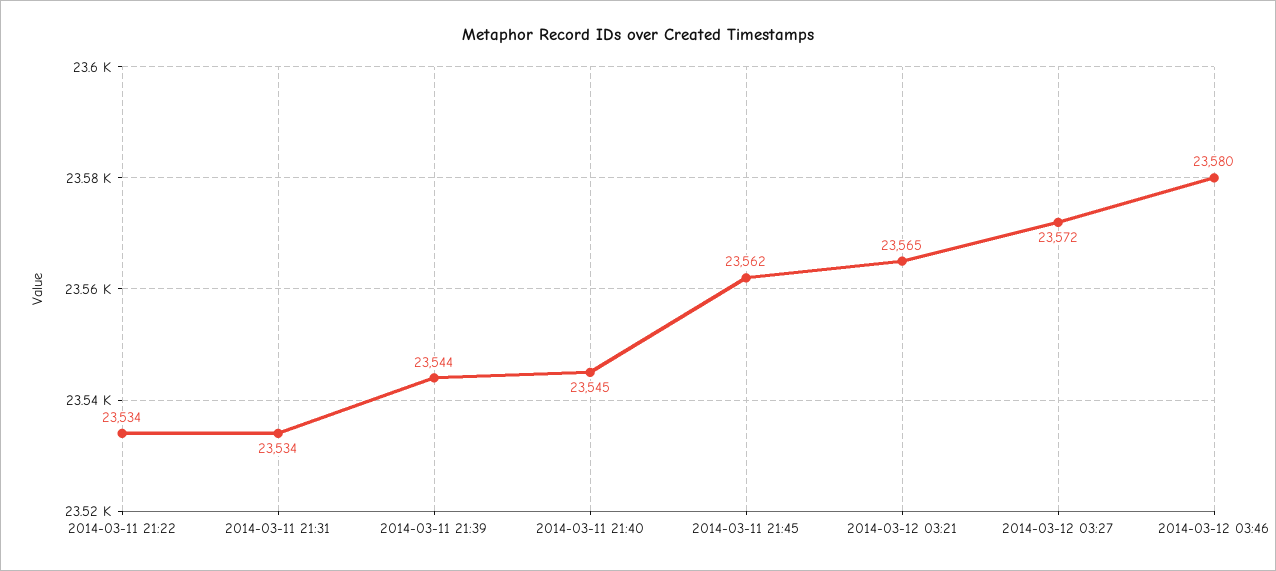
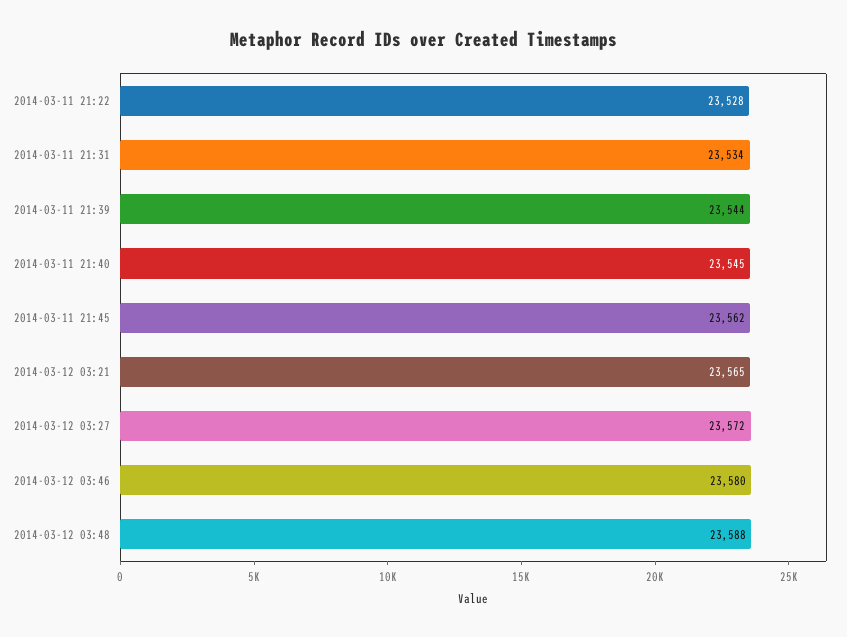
2014-03-11 21:22: 23534 -> 23528
2014-03-12 03:48: none -> 23588

